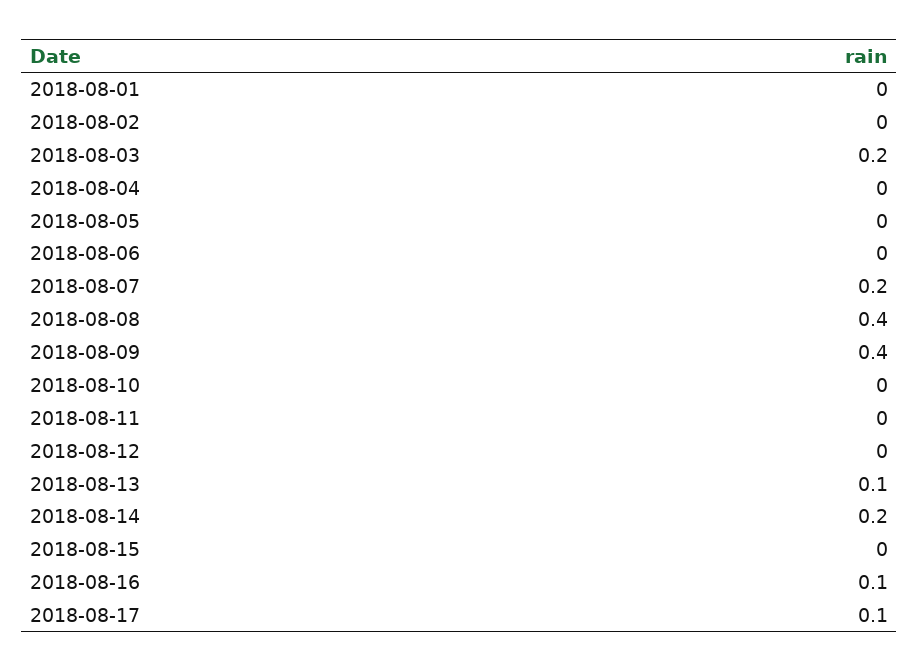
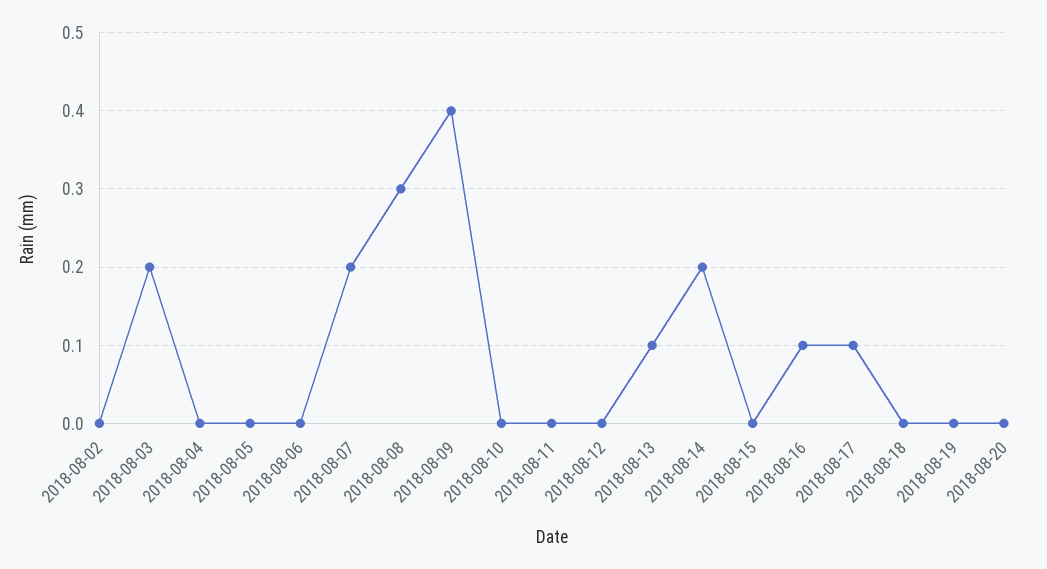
2018-08-01: 0 -> none
2018-08-08: 0.4 -> 0.3
2018-08-18: none -> 0
2018-08-19: none -> 0
2018-08-20: none -> 0

